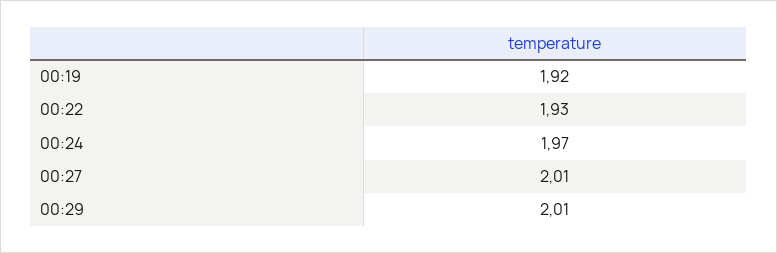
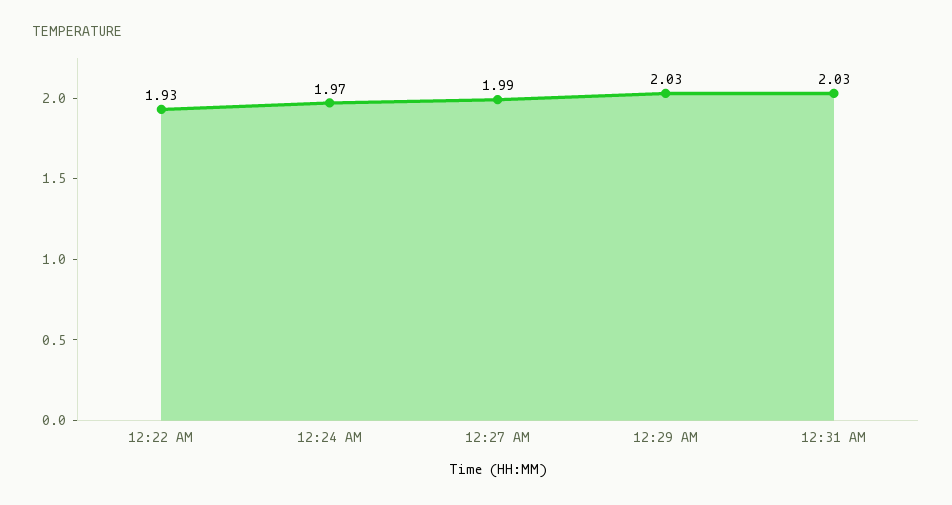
00:19: 1.92 -> none
00:27: 2.01 -> 1.99
00:29: 2.01 -> 2.03
12:31 AM: none -> 2.03

